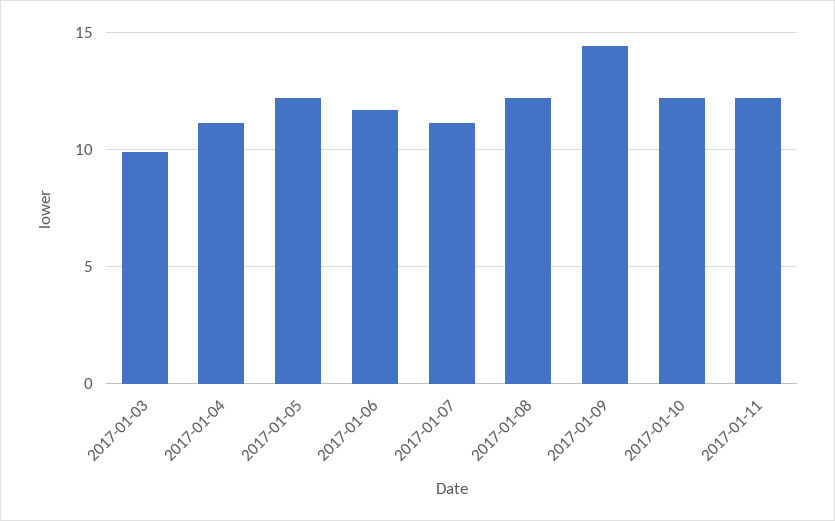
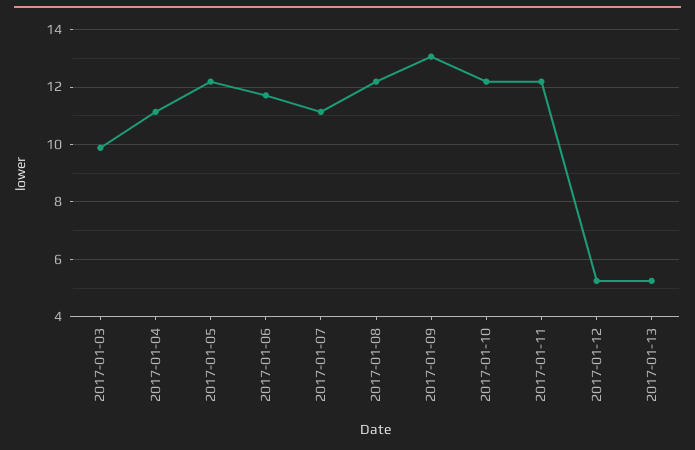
2017-01-09: 14.5 -> 13
2017-01-12: none -> 5.25
2017-01-13: none -> 5.25

